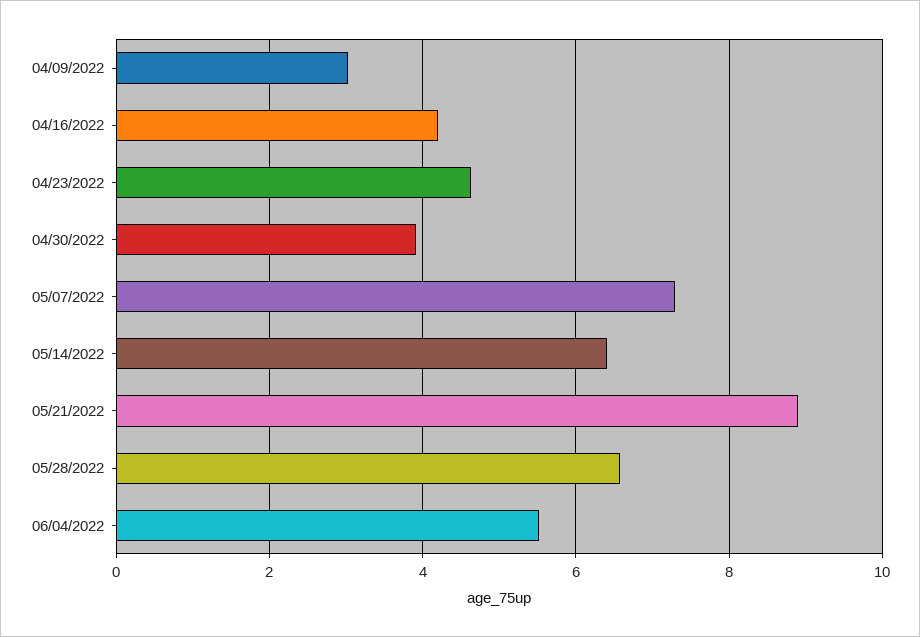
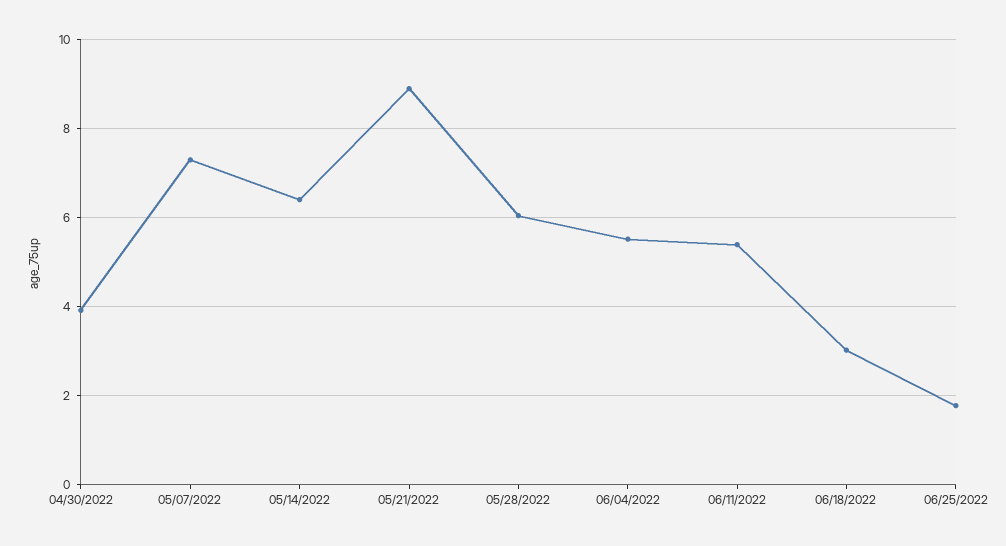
04/09/2022: 3 -> none
04/16/2022: 4.2 -> none
04/23/2022: 4.6 -> none
05/28/2022: 6.6 -> 6
06/11/2022: none -> 5.4
06/18/2022: none -> 3
06/25/2022: none -> 1.8

